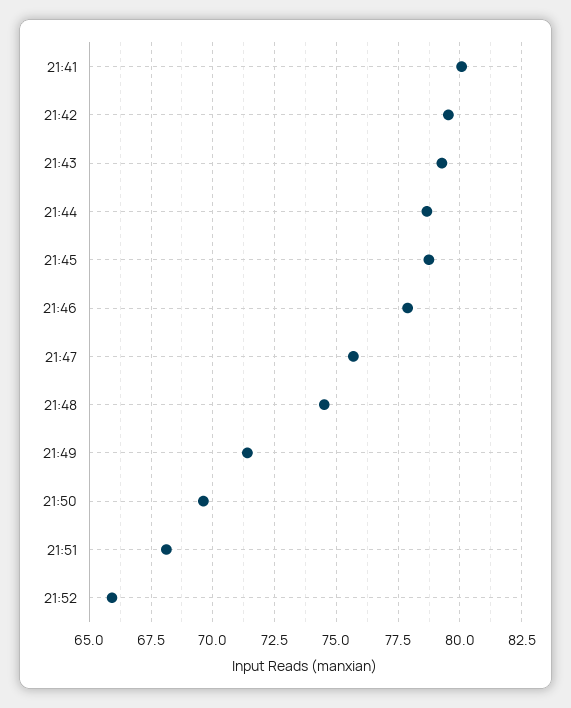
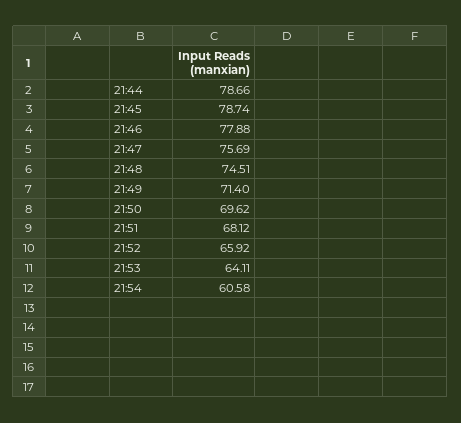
21:41: 80 -> none
21:42: 79.5 -> none
21:43: 79.25 -> none
21:53: none -> 64.11
21:54: none -> 60.58

